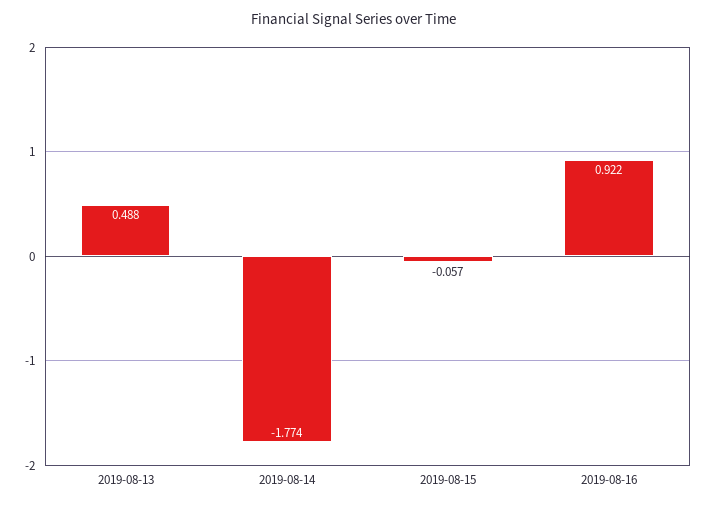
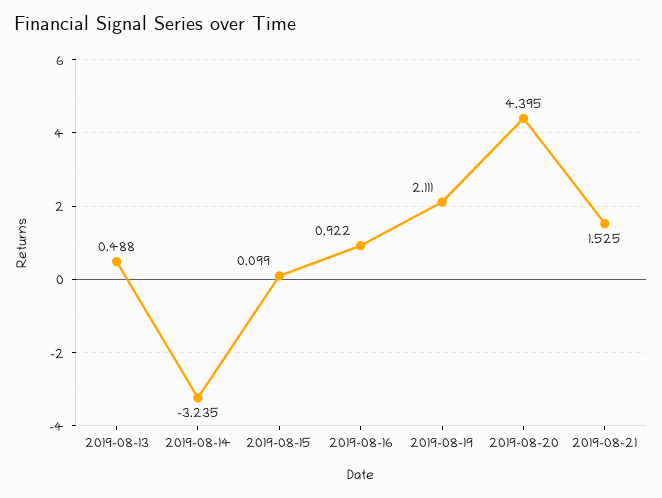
2019-08-14: -1.774 -> -3.235
2019-08-15: -0.057 -> 0.099
2019-08-19: none -> 2.111
2019-08-20: none -> 4.395
2019-08-21: none -> 1.525

